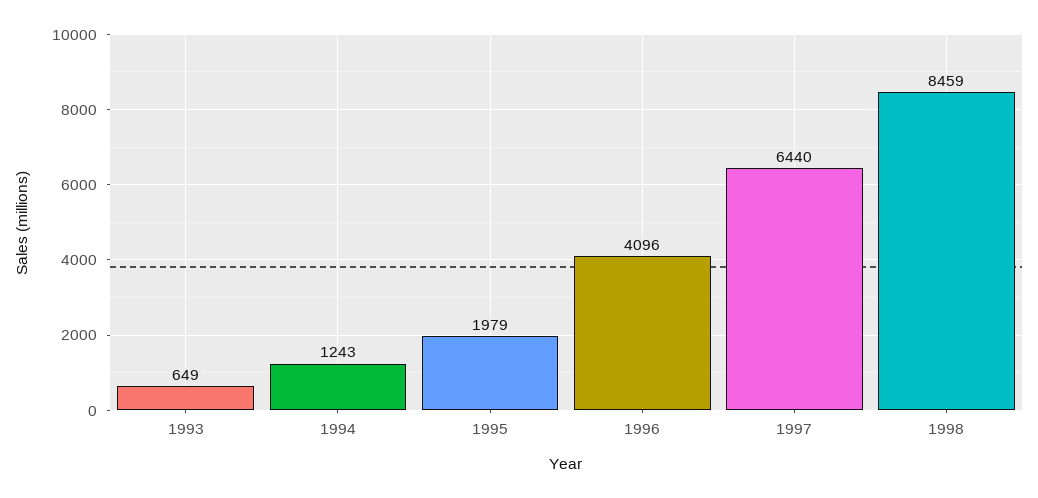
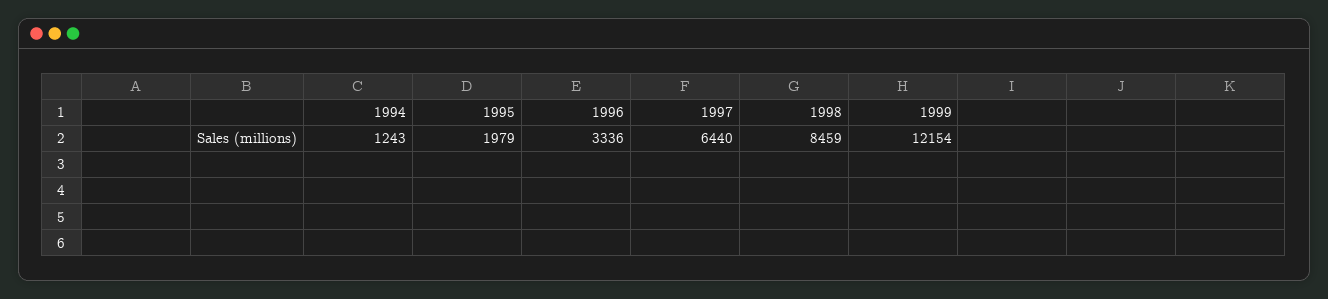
1993: 649 -> none
1996: 4096 -> 3336
1999: none -> 12154

